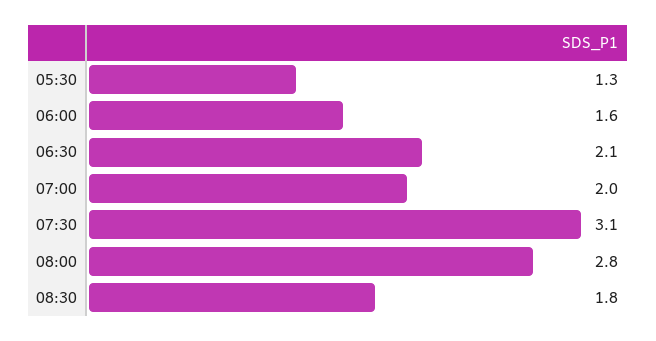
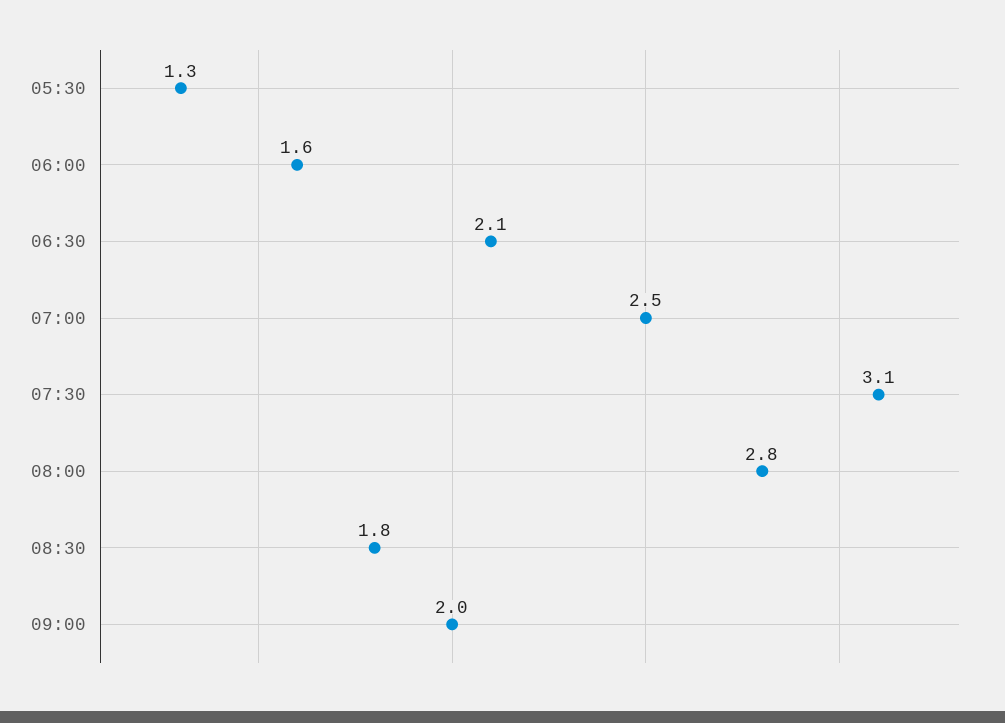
07:00: 2 -> 2.5
09:00: none -> 2

